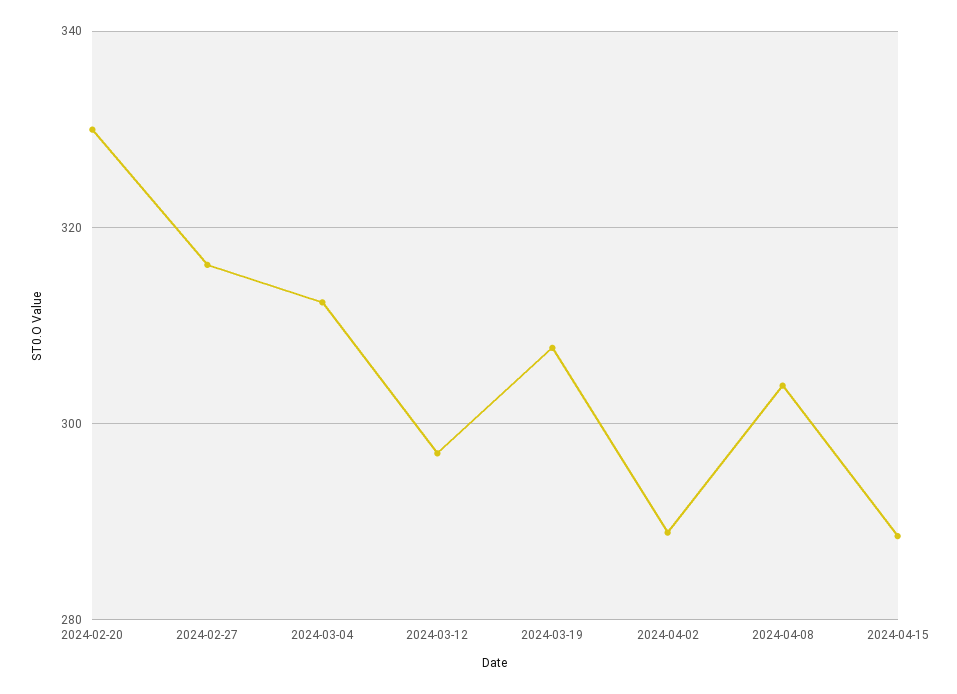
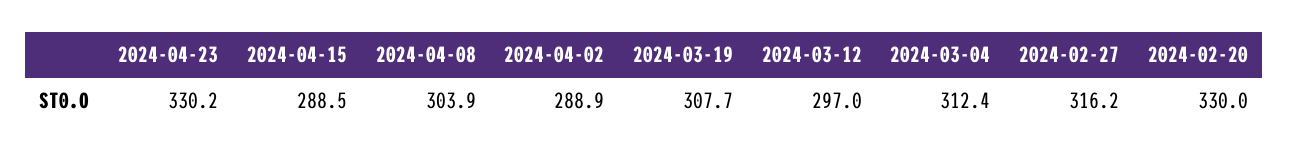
2024-04-23: none -> 330.2

